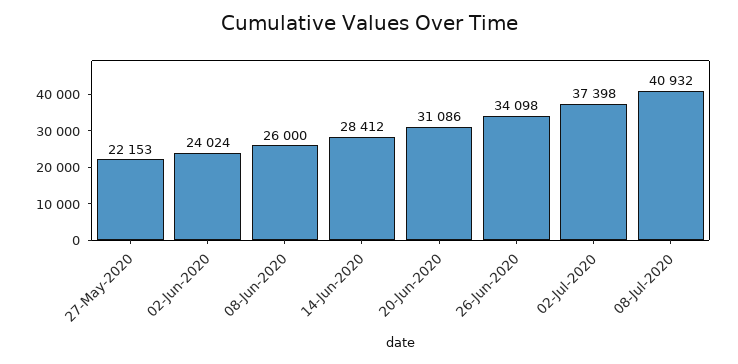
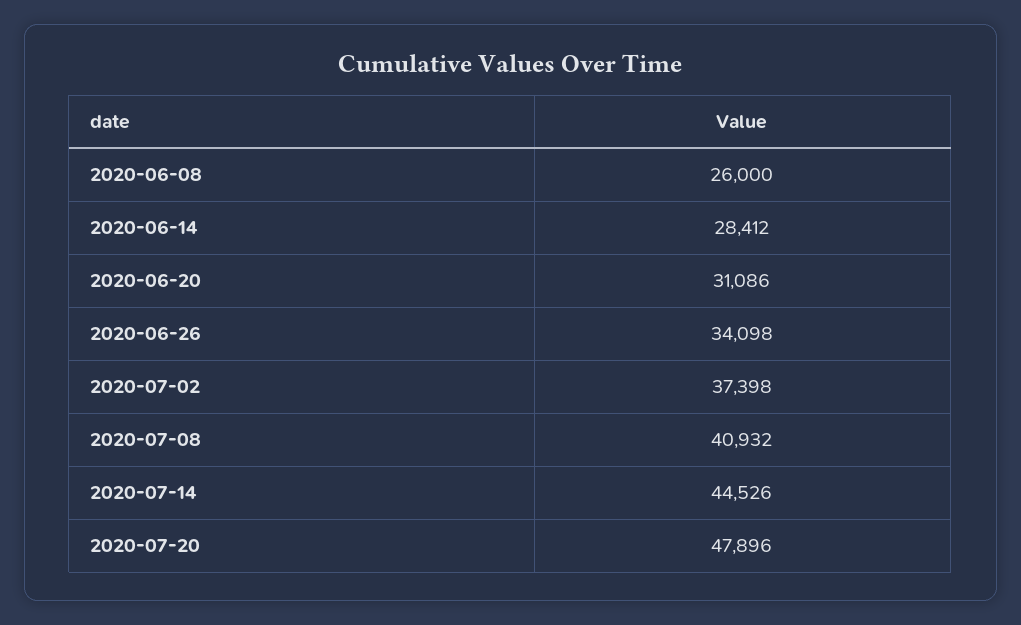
27-May-2020: 22153 -> none
02-Jun-2020: 24024 -> none
2020-07-14: none -> 44526
2020-07-20: none -> 47896

